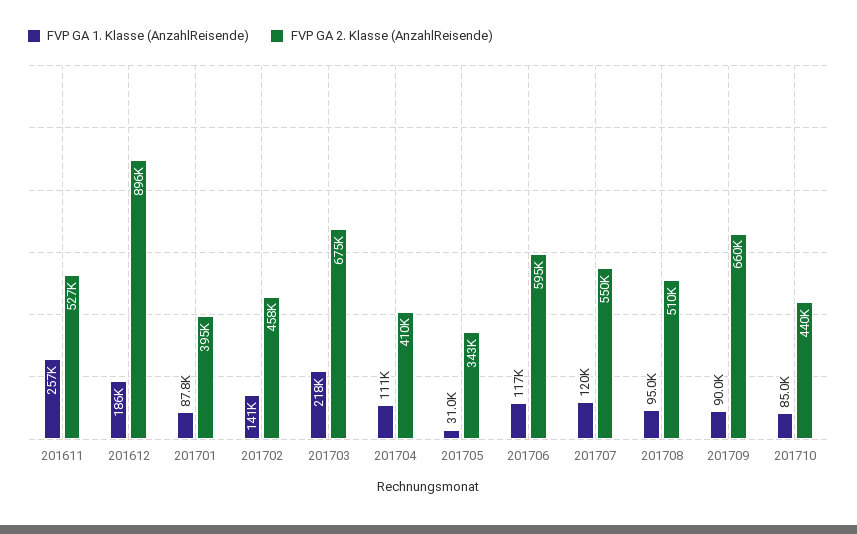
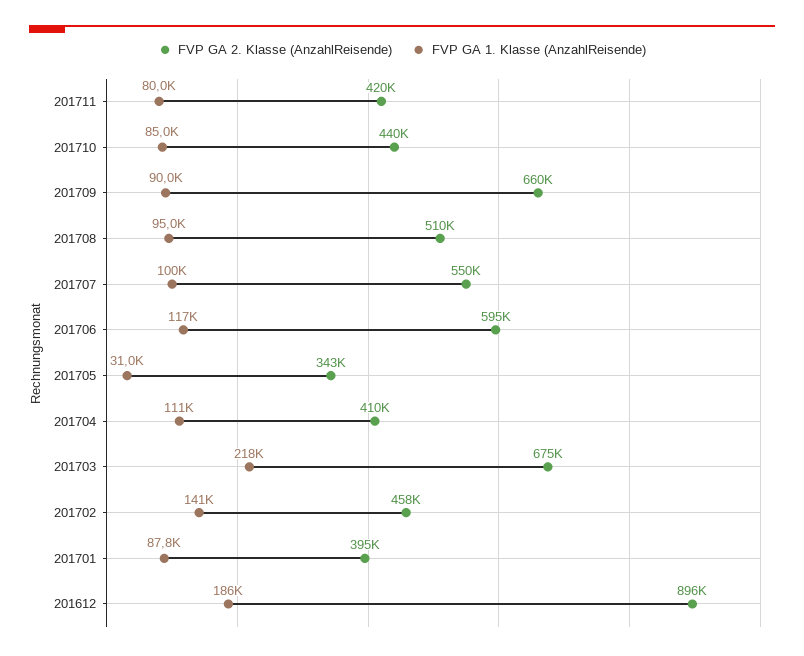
FVP GA 1. Klasse (AnzahlReisende), 201611: 257000 -> none
FVP GA 2. Klasse (AnzahlReisende), 201611: 527000 -> none
FVP GA 1. Klasse (AnzahlReisende), 201707: 120000 -> 100000
FVP GA 2. Klasse (AnzahlReisende), 201711: none -> 420000
FVP GA 1. Klasse (AnzahlReisende), 201711: none -> 80000

